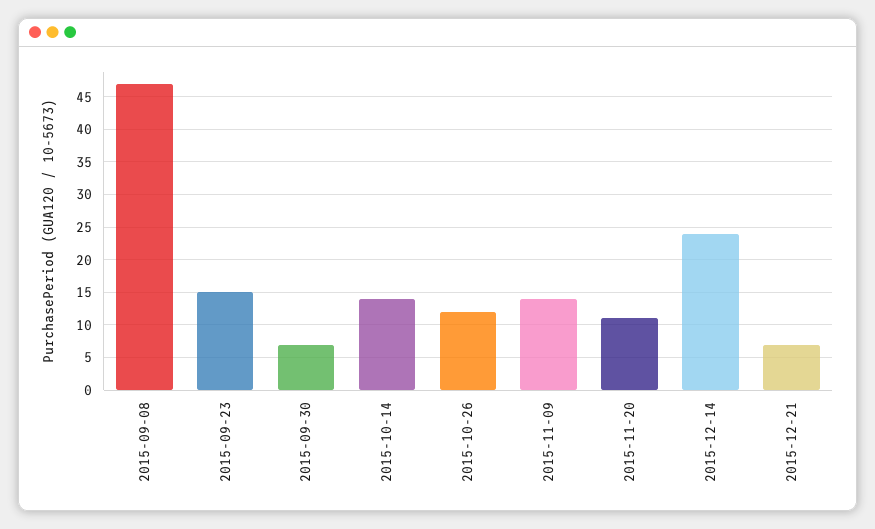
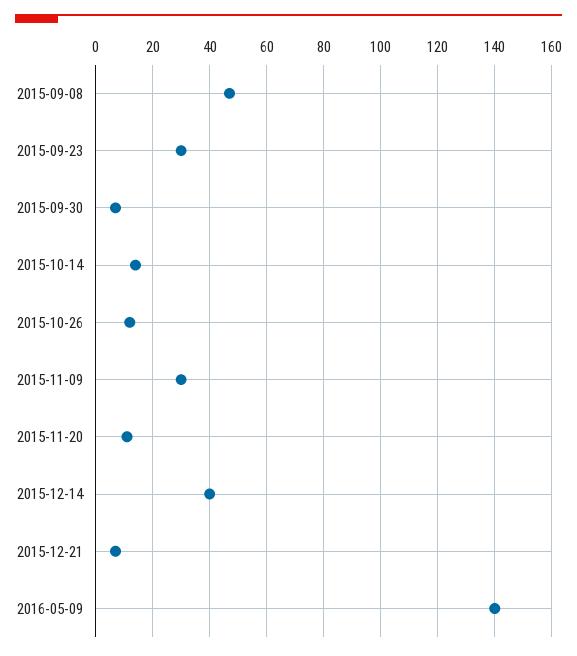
2015-09-23: 15 -> 30
2015-11-09: 14 -> 30
2015-12-14: 24 -> 40
2016-05-09: none -> 140

